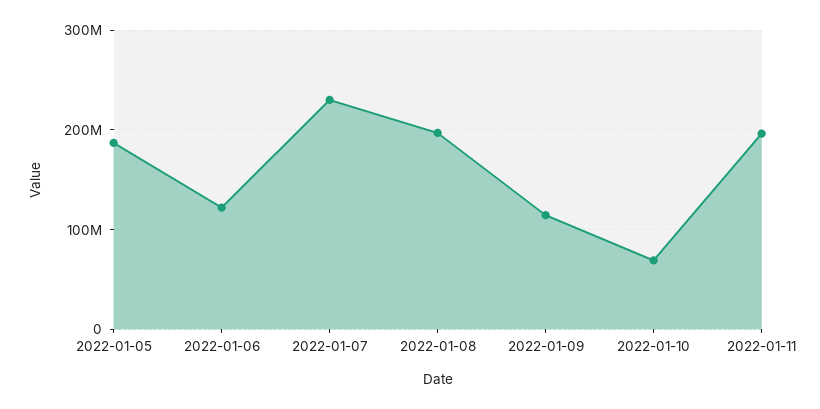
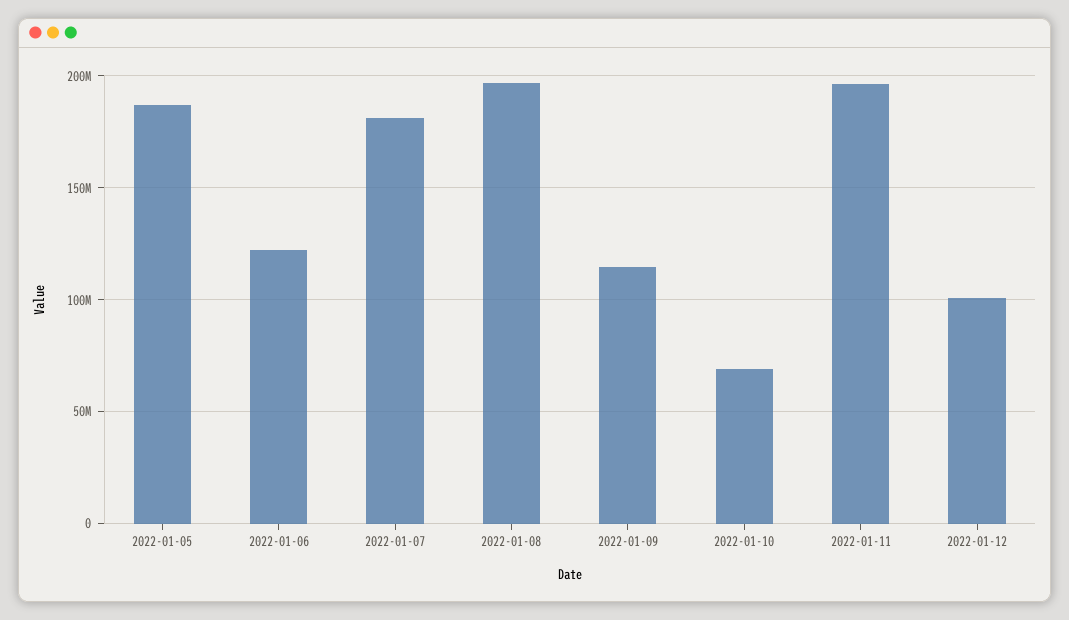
2022-01-07: 230000000 -> 180000000
2022-01-12: none -> 100000000

